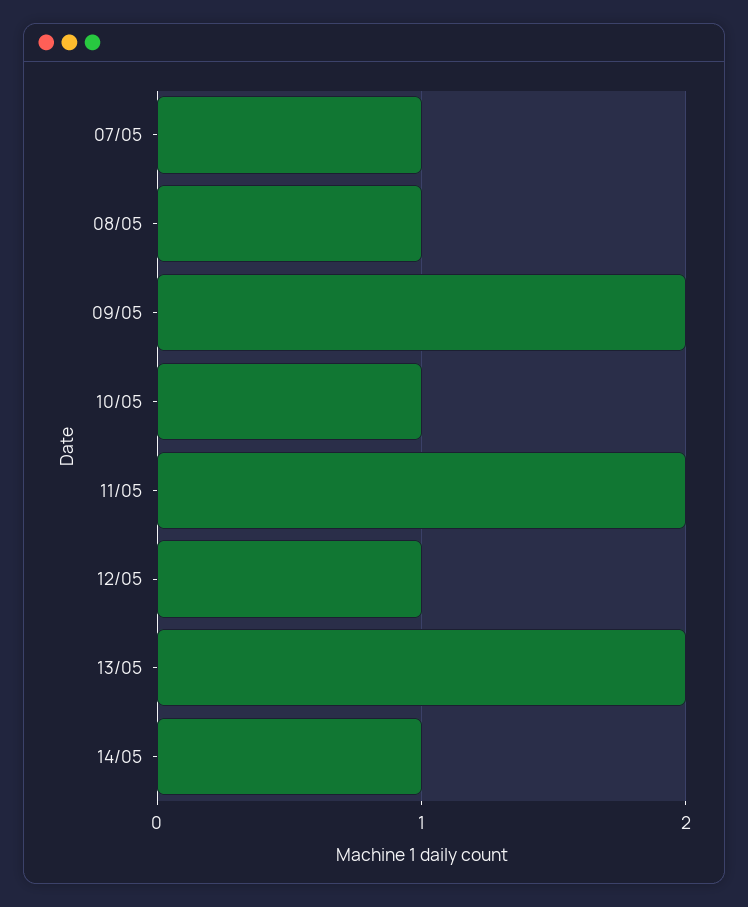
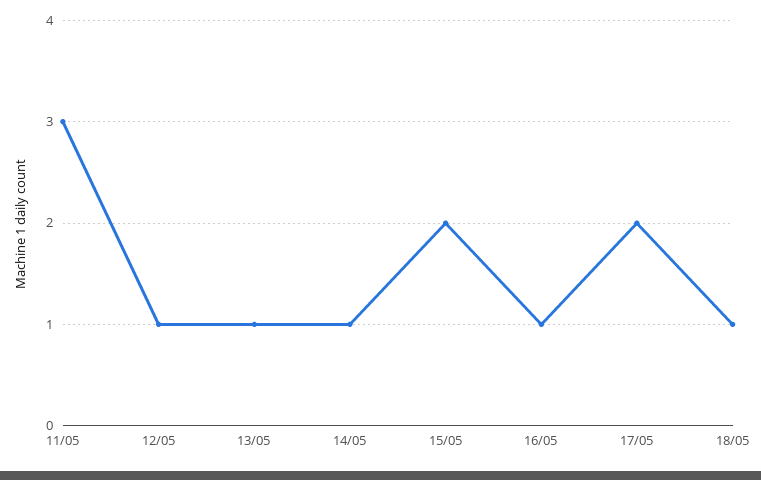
07/05: 1 -> none
08/05: 1 -> none
09/05: 2 -> none
10/05: 1 -> none
11/05: 2 -> 3
13/05: 2 -> 1
15/05: none -> 2
16/05: none -> 1
17/05: none -> 2
18/05: none -> 1

